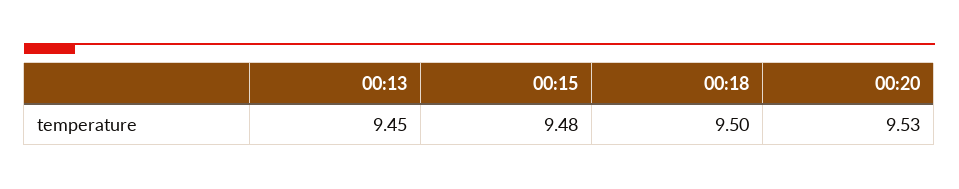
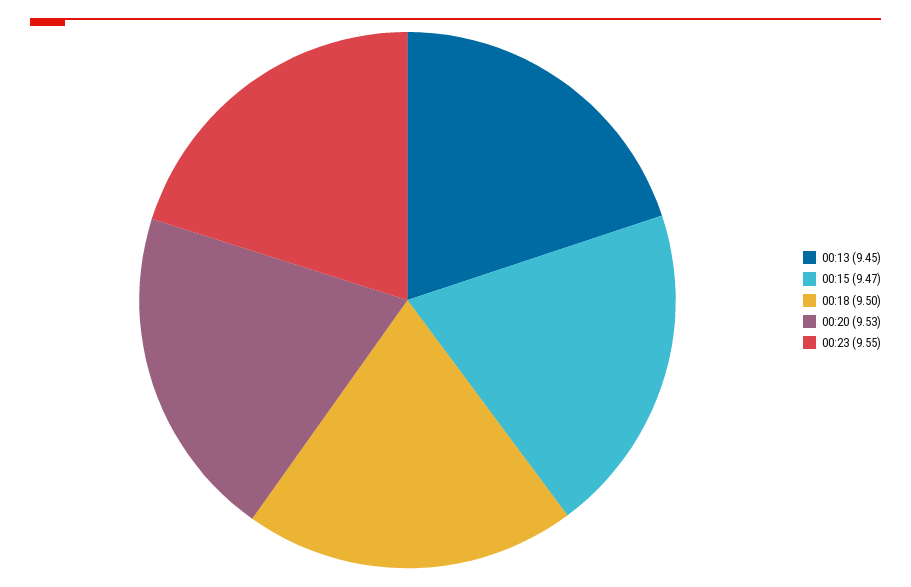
00:15: 9.48 -> 9.47
00:23: none -> 9.55

